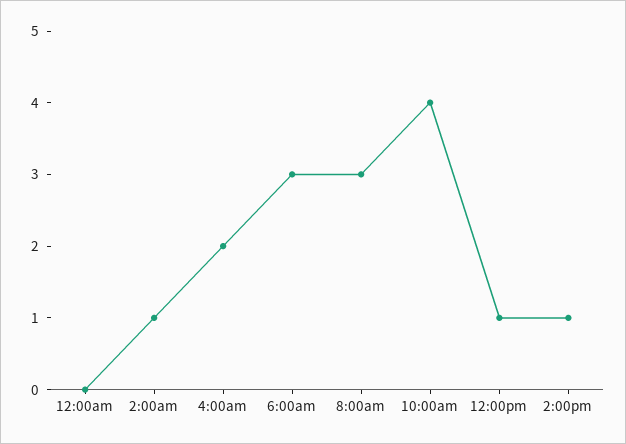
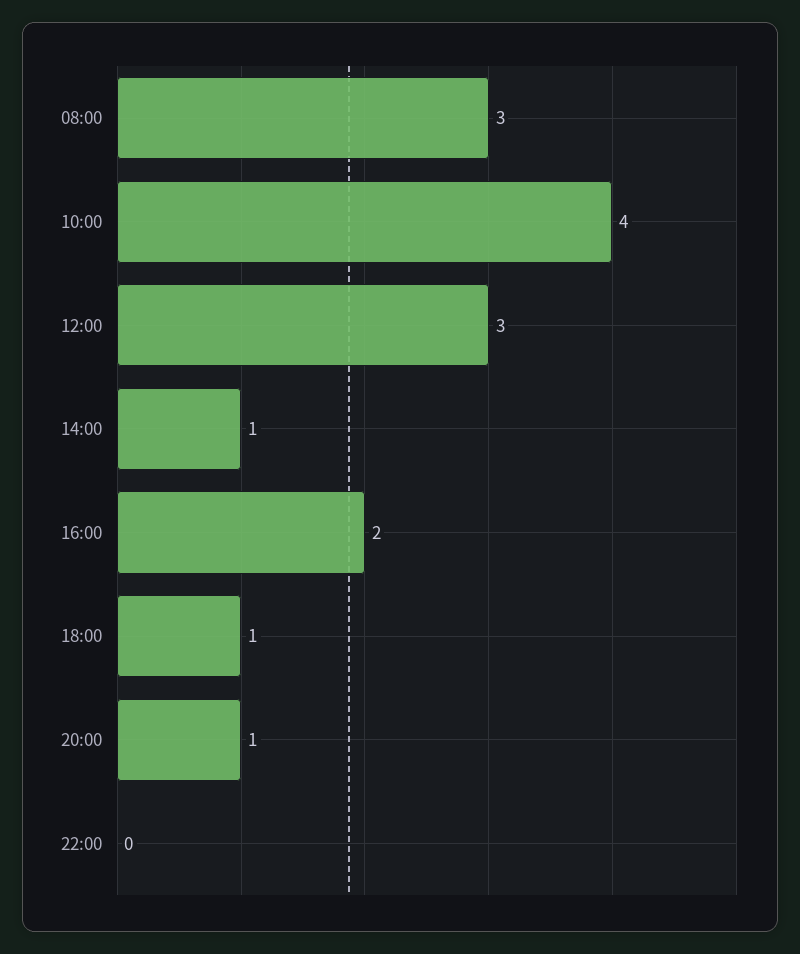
12:00am: 0 -> none
2:00am: 1 -> none
4:00am: 2 -> none
6:00am: 3 -> none
12:00pm: 1 -> 3
16:00: none -> 2
18:00: none -> 1
20:00: none -> 1
22:00: none -> 0

